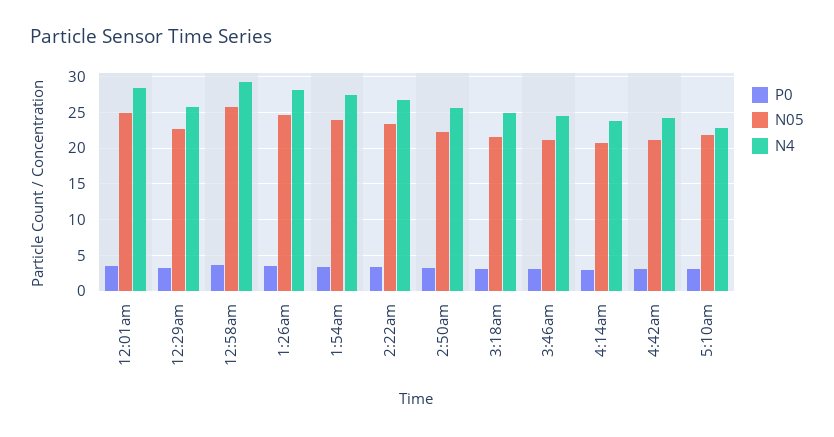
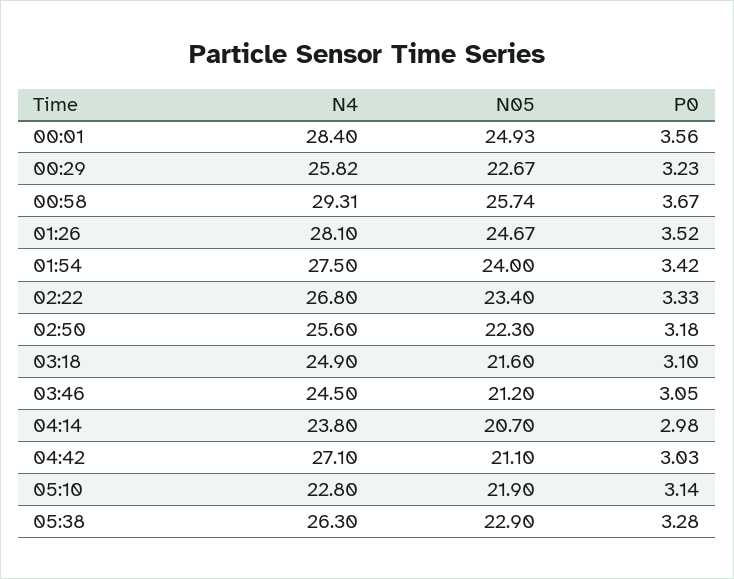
N4, 4:42am: 24 -> 27.1
N4, 05:38: none -> 26.3
N05, 05:38: none -> 22.9
P0, 05:38: none -> 3.28

